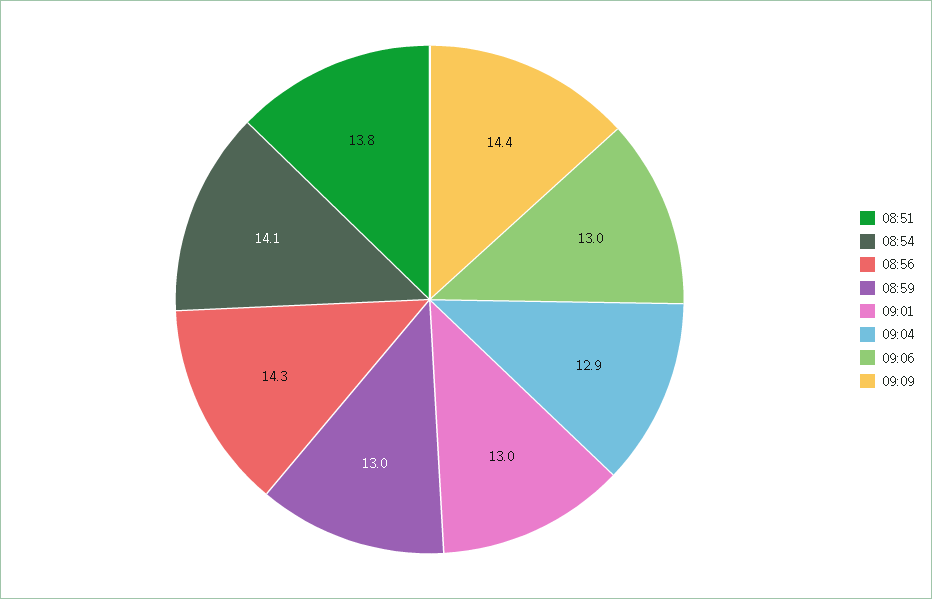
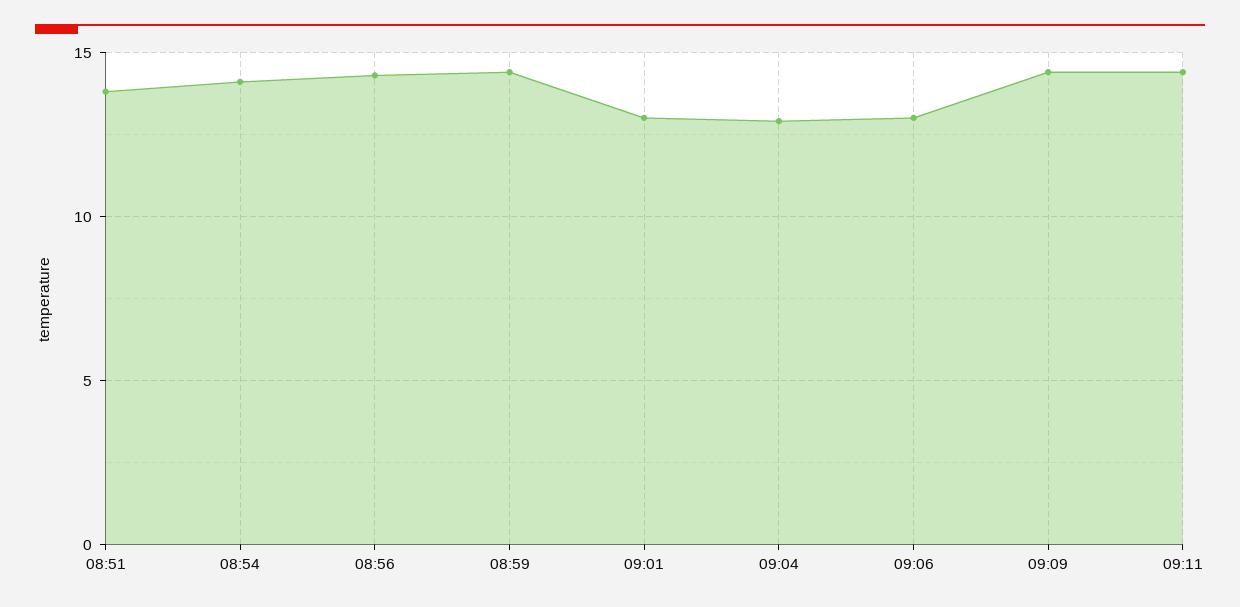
08:59: 13 -> 14.5
09:11: none -> 14.5

